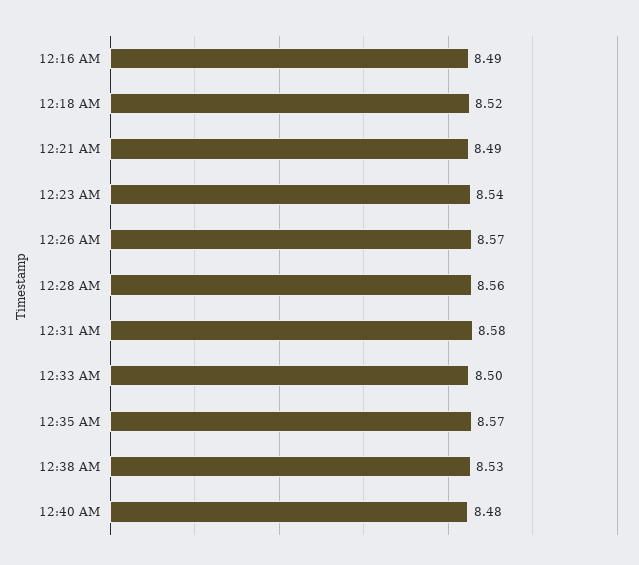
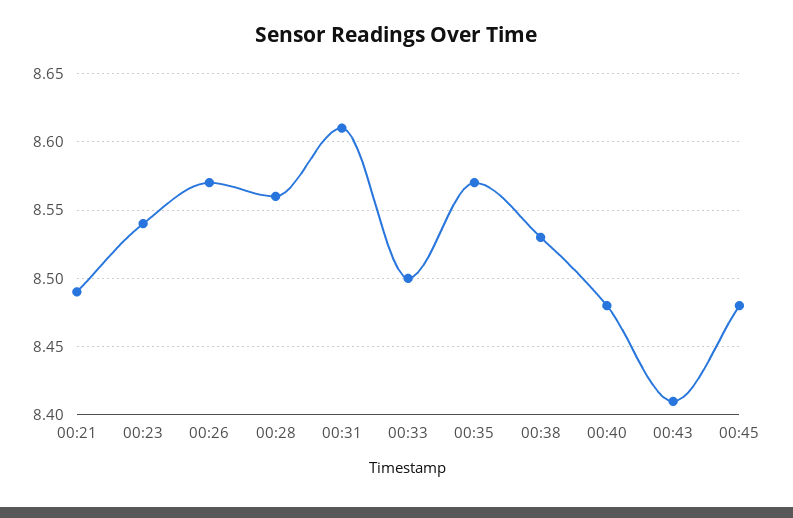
12:16 AM: 8.49 -> none
12:18 AM: 8.52 -> none
12:31 AM: 8.58 -> 8.61
00:43: none -> 8.41
00:45: none -> 8.48

